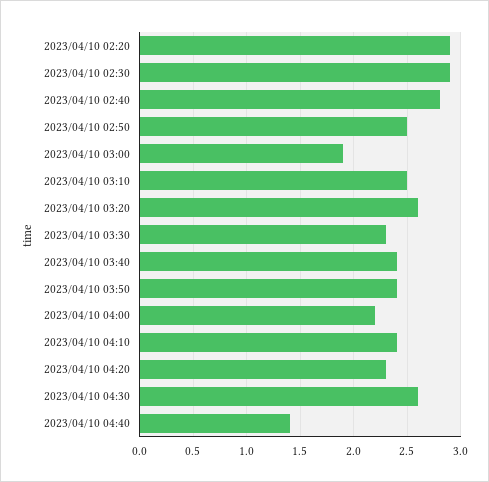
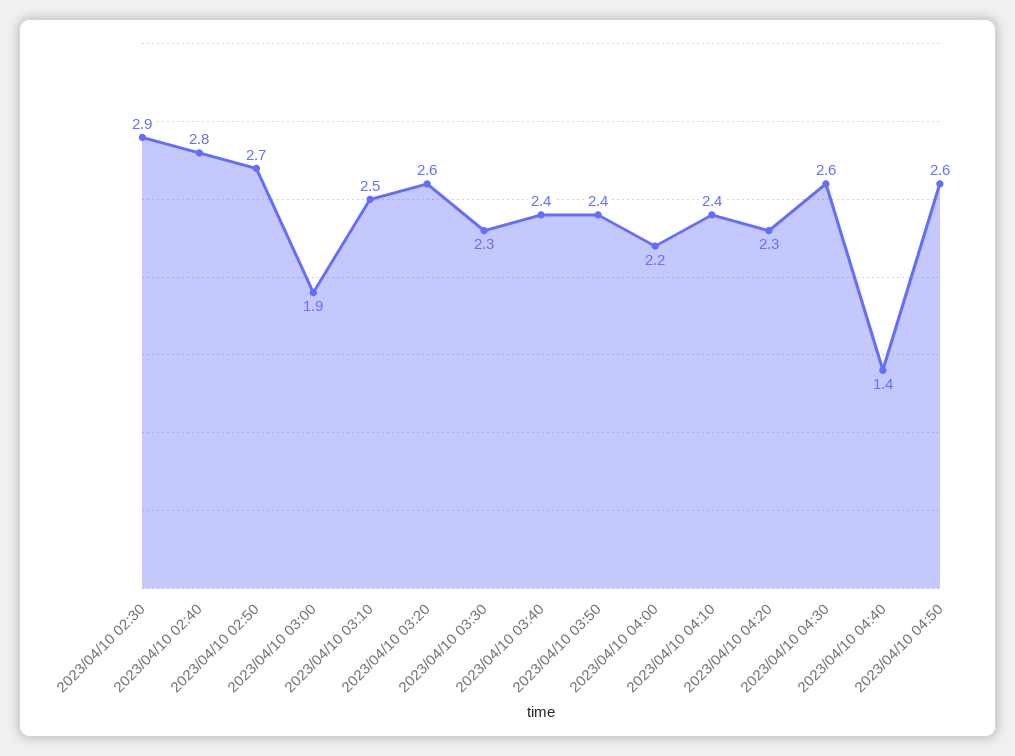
2023/04/10 02:20: 2.9 -> none
2023/04/10 02:50: 2.5 -> 2.7
2023/04/10 04:50: none -> 2.6

